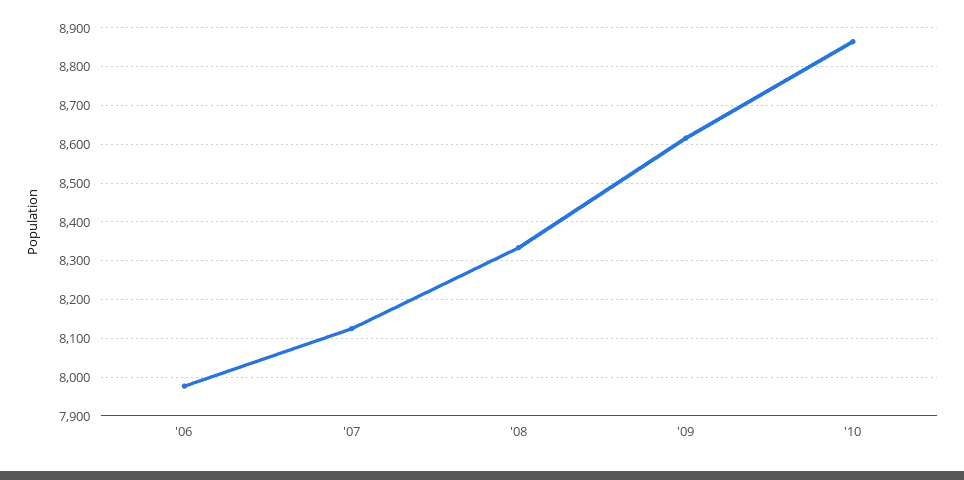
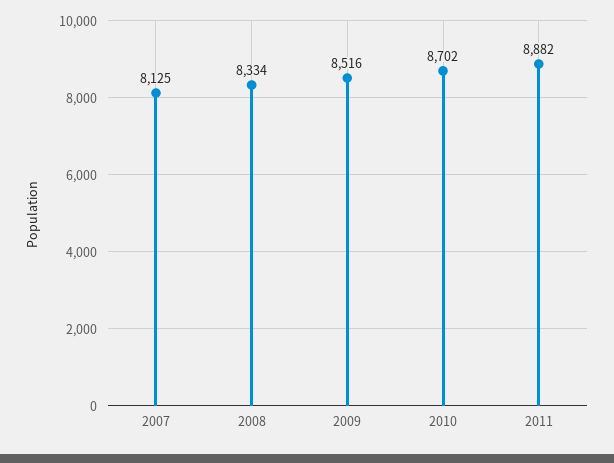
'06: 7980 -> none
'09: 8620 -> 8516
'10: 8860 -> 8702
2011: none -> 8882

